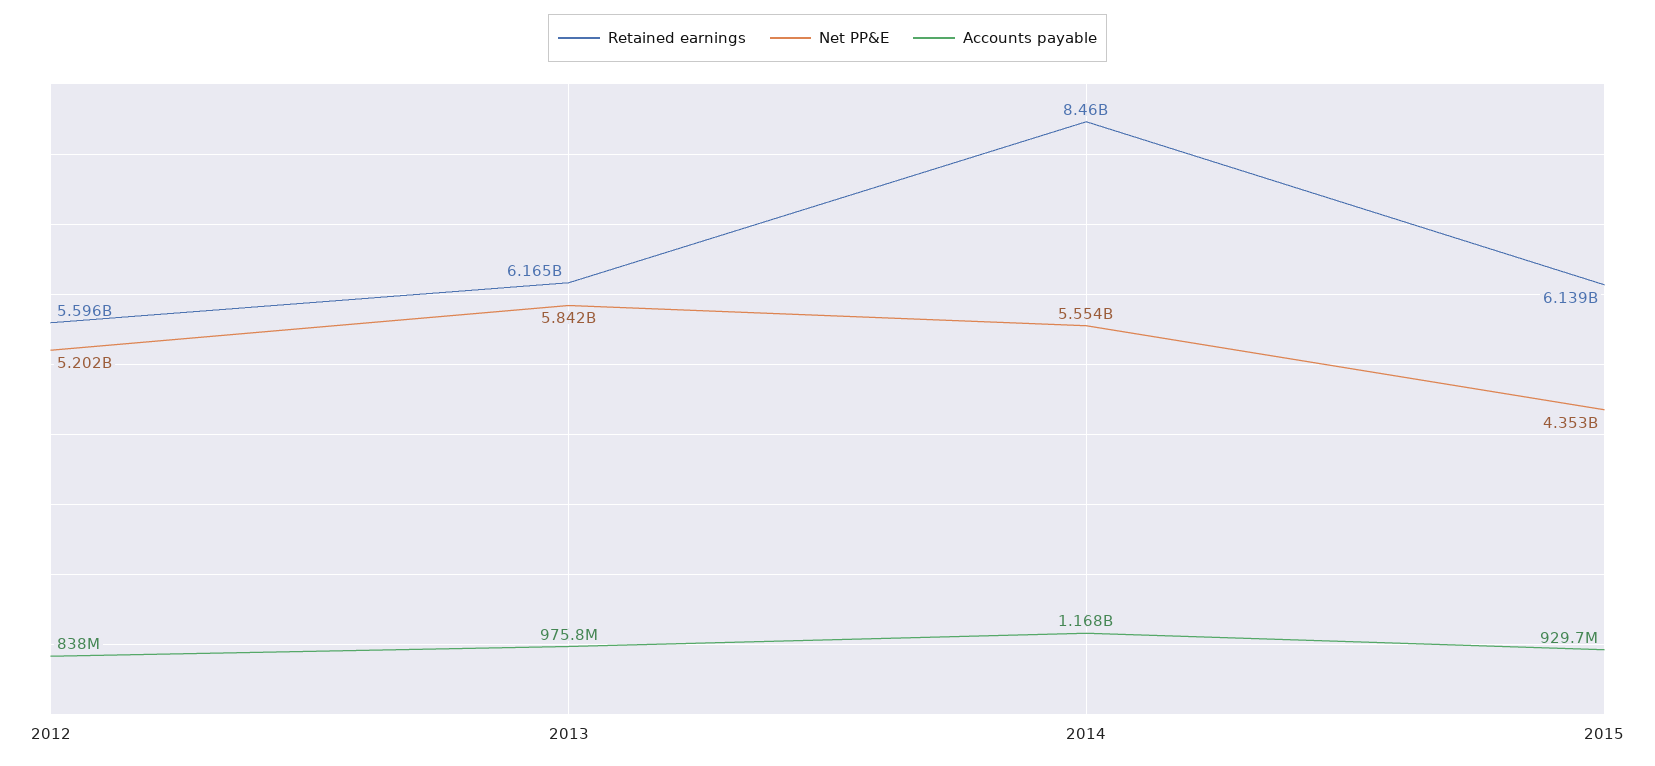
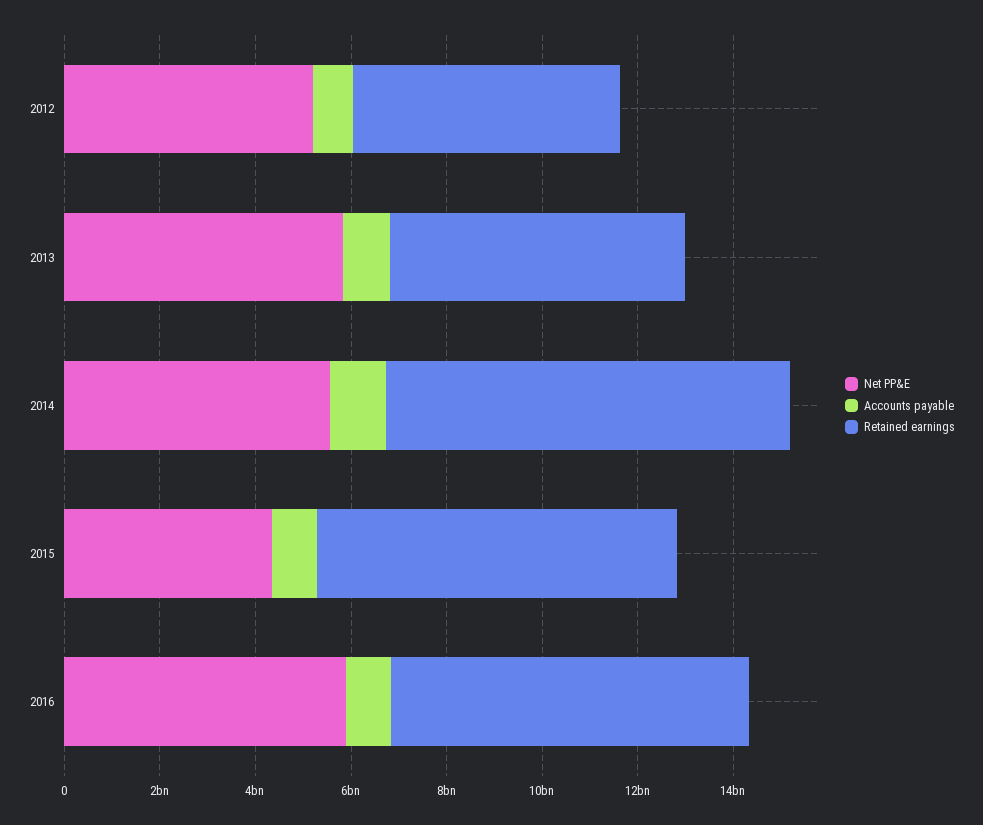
Retained earnings, 2015: 6139000000 -> 7500000000
Net PP&E, 2016: none -> 6000000000
Accounts payable, 2016: none -> 1000000000
Retained earnings, 2016: none -> 7500000000

